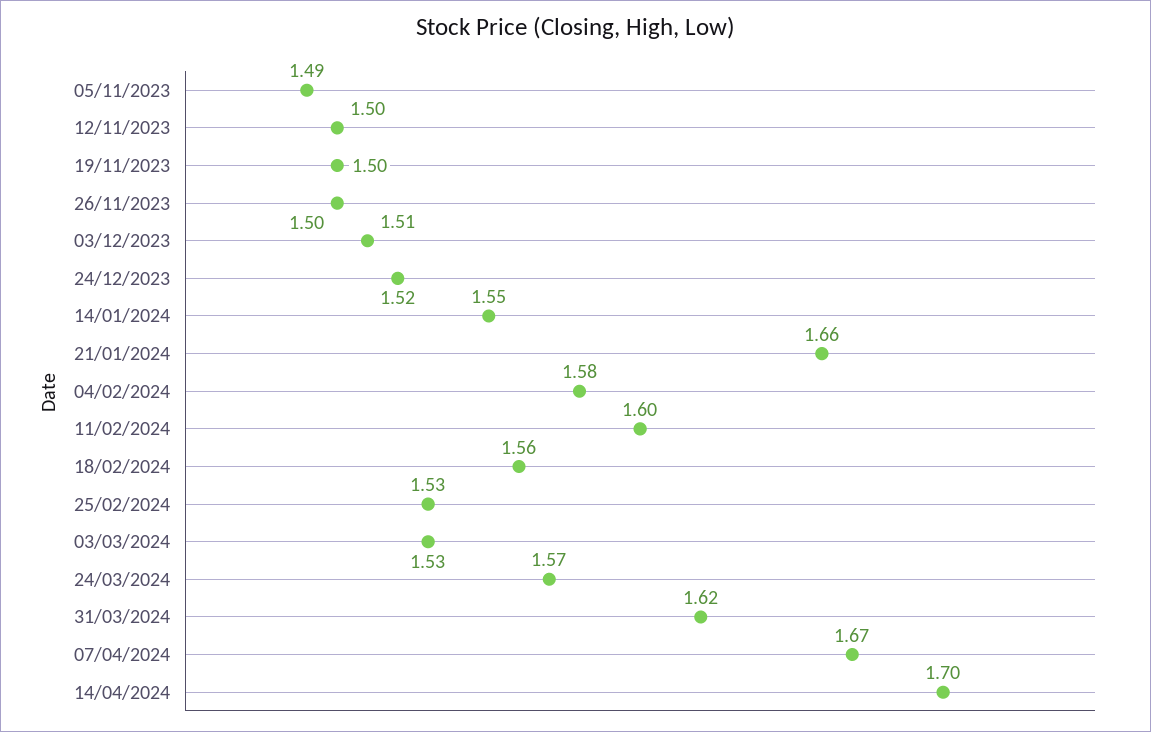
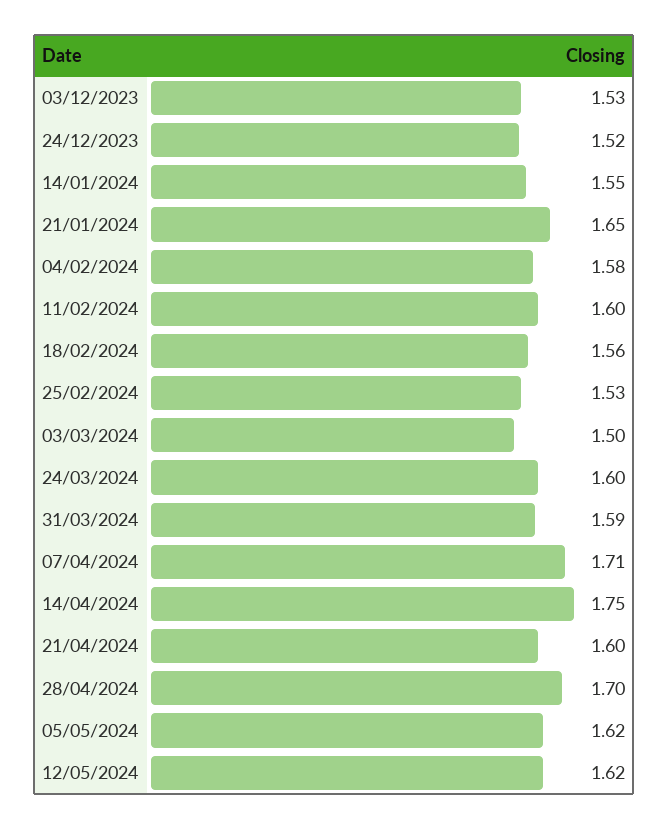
05/11/2023: 1.49 -> none
12/11/2023: 1.5 -> none
19/11/2023: 1.5 -> none
26/11/2023: 1.5 -> none
03/12/2023: 1.51 -> 1.53
21/01/2024: 1.66 -> 1.65
03/03/2024: 1.53 -> 1.5
24/03/2024: 1.57 -> 1.6
31/03/2024: 1.62 -> 1.59
07/04/2024: 1.67 -> 1.71
14/04/2024: 1.7 -> 1.75
21/04/2024: none -> 1.6
28/04/2024: none -> 1.7
05/05/2024: none -> 1.62
12/05/2024: none -> 1.62

